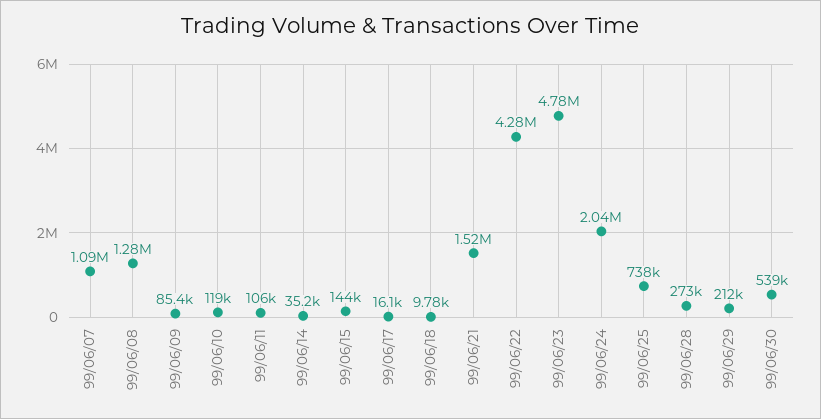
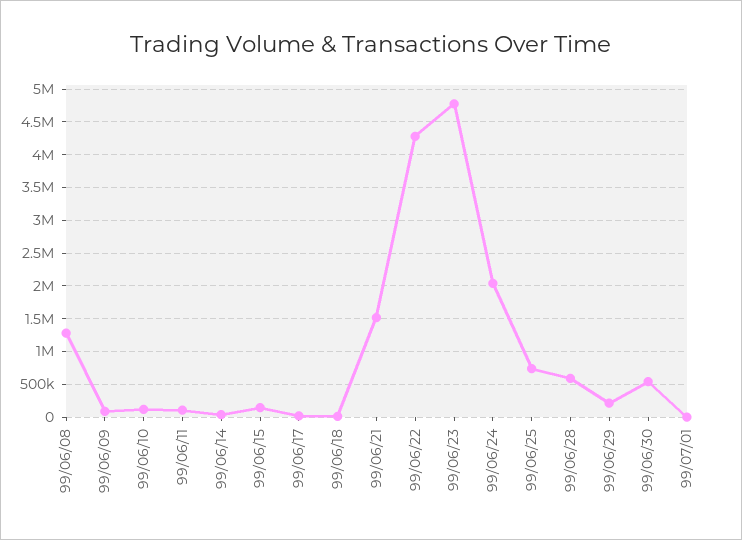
99/06/07: 1090000 -> none
99/06/28: 273000 -> 600000
99/07/01: none -> 0

